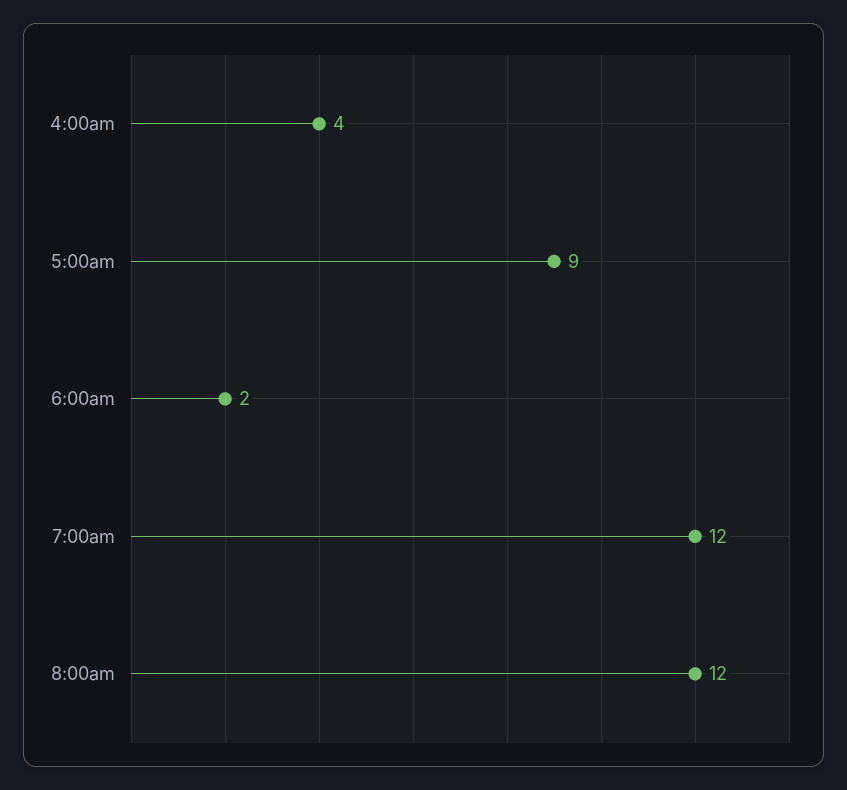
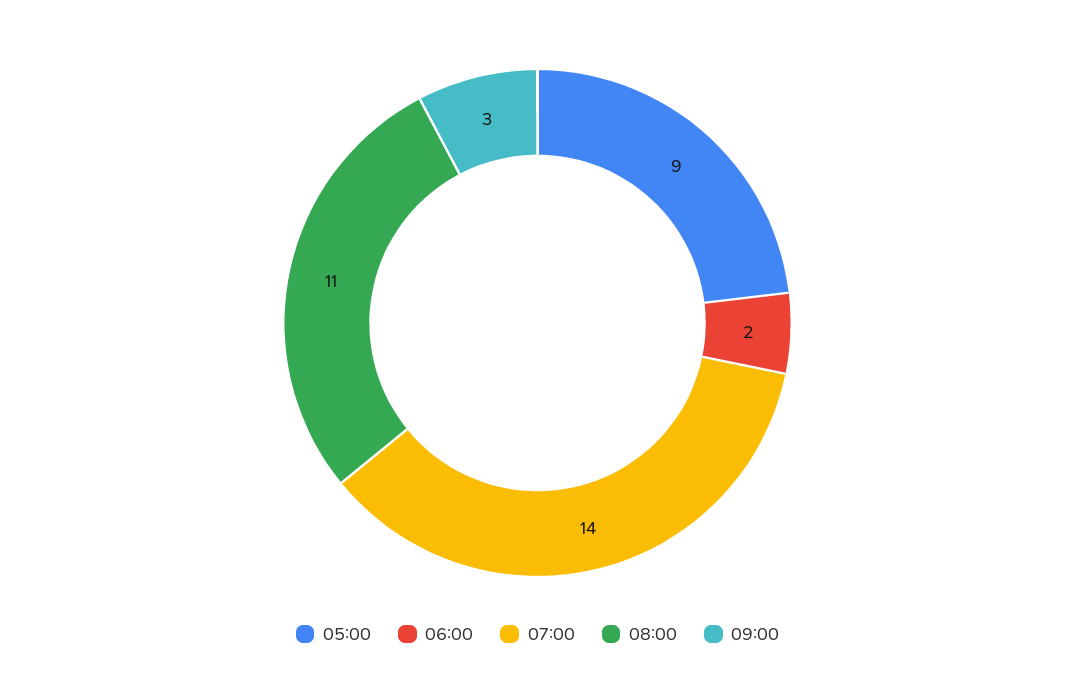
4:00am: 4 -> none
7:00am: 12 -> 14
8:00am: 12 -> 11
09:00: none -> 3

